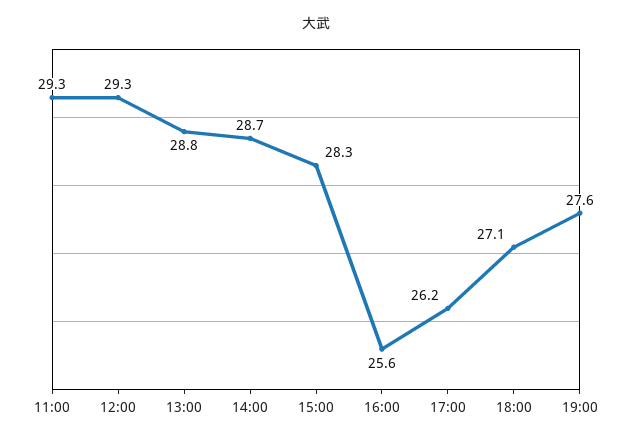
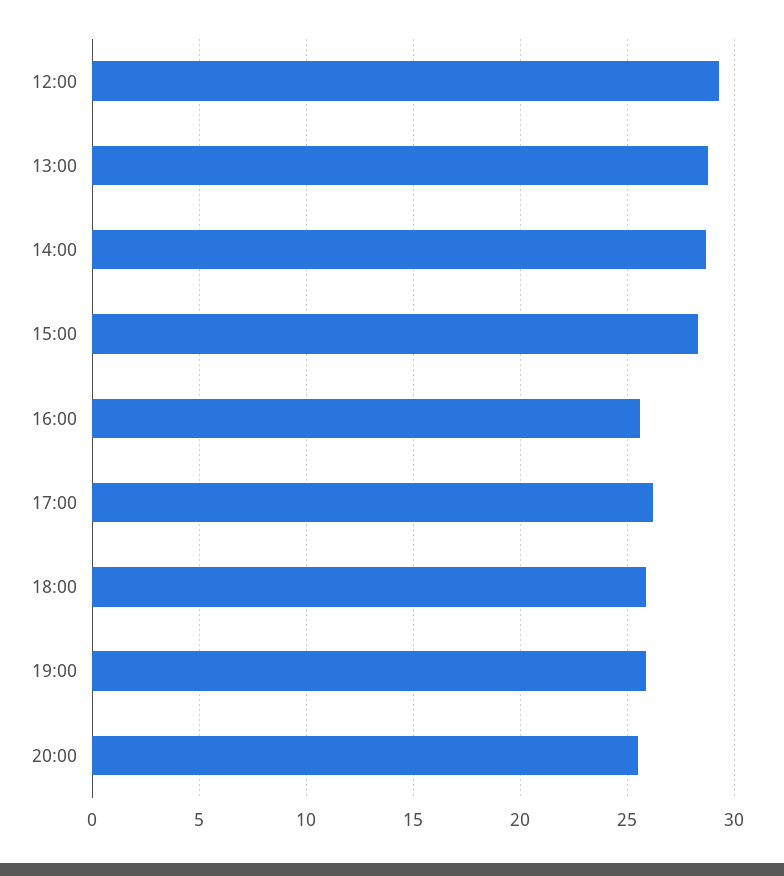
11:00: 29.3 -> none
18:00: 27.1 -> 26
19:00: 27.6 -> 26
20:00: none -> 25.5

